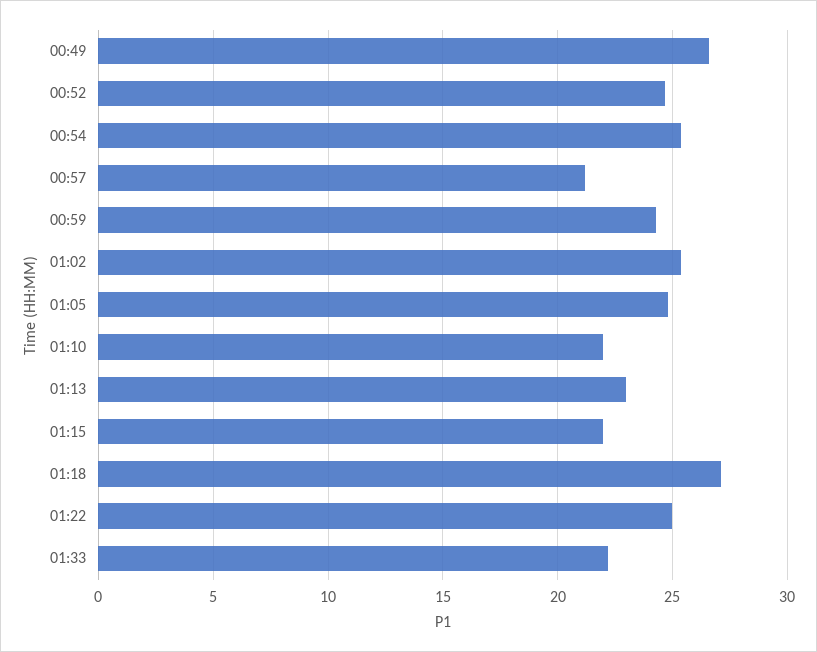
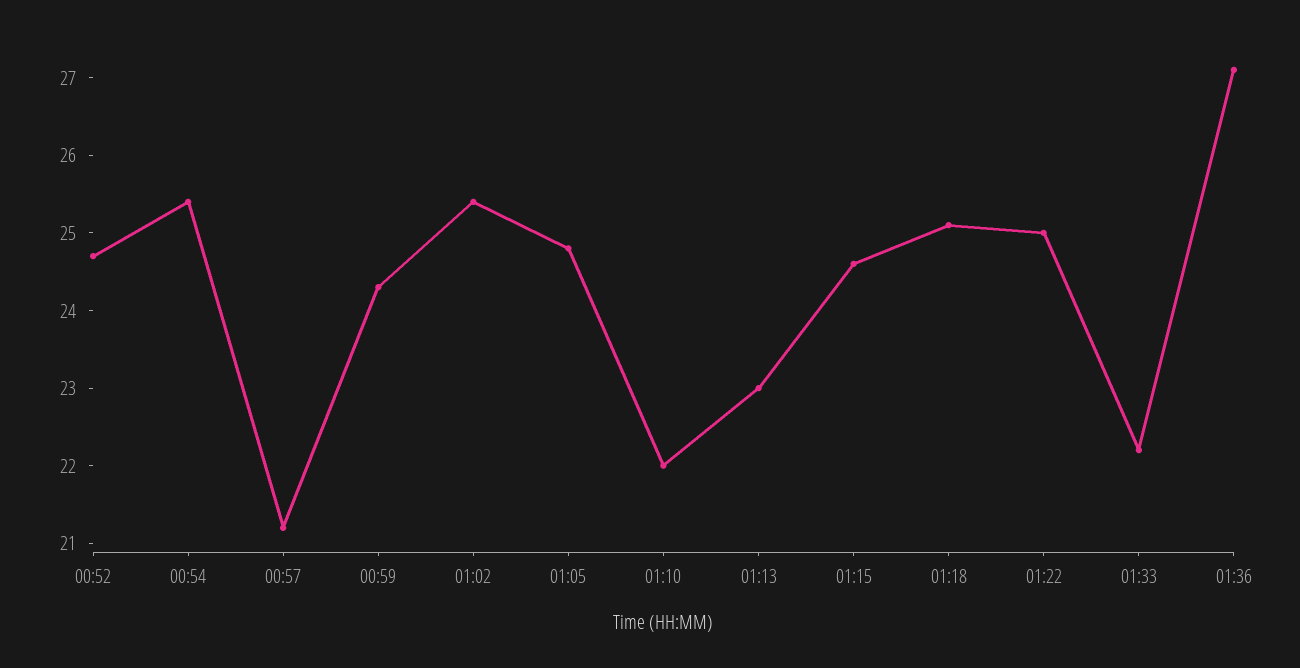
00:49: 26.5 -> none
01:15: 22 -> 24.5
01:18: 27 -> 25
01:36: none -> 27

